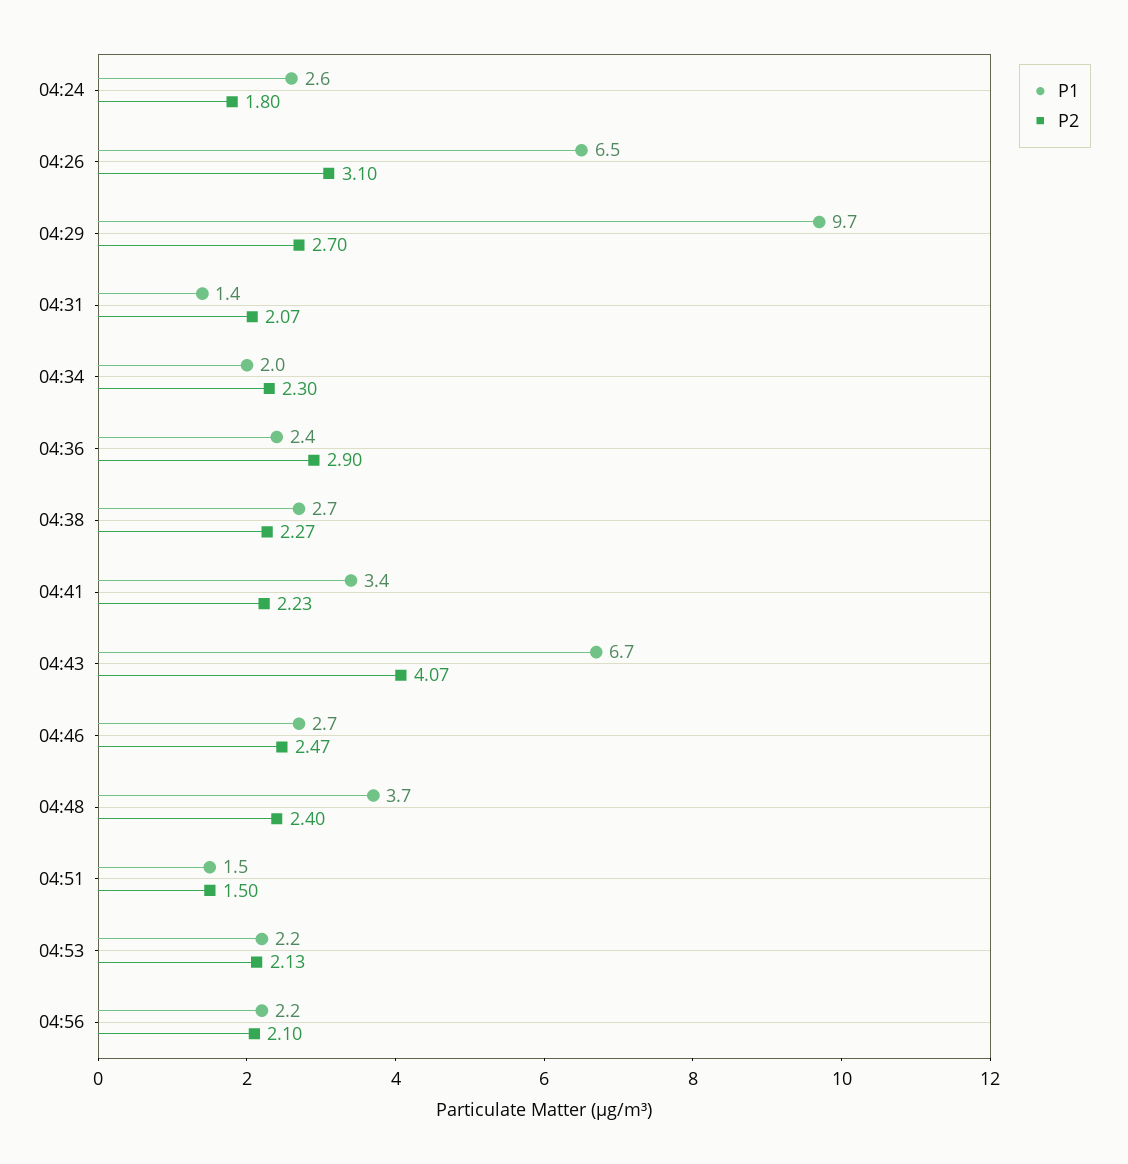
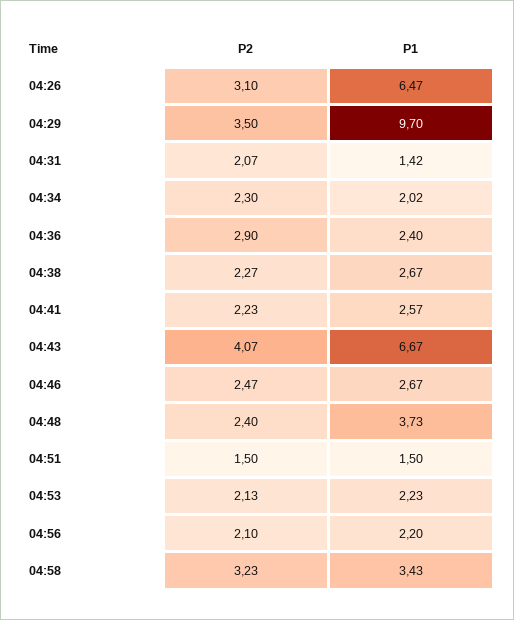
P1, 04:24: 2.6 -> none
P2, 04:24: 1.8 -> none
P2, 04:29: 2.7 -> 3.5
P1, 04:41: 3.4 -> 2.57
P2, 04:58: none -> 3.23
P1, 04:58: none -> 3.43

